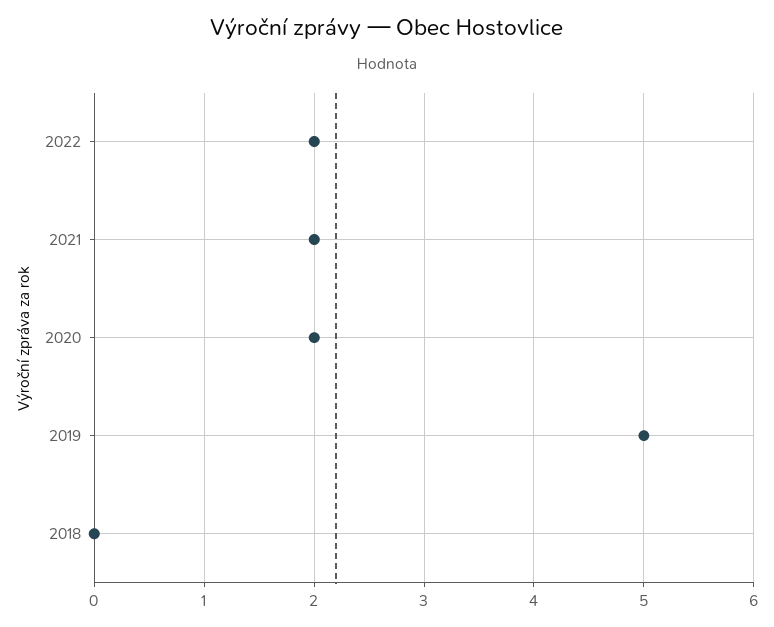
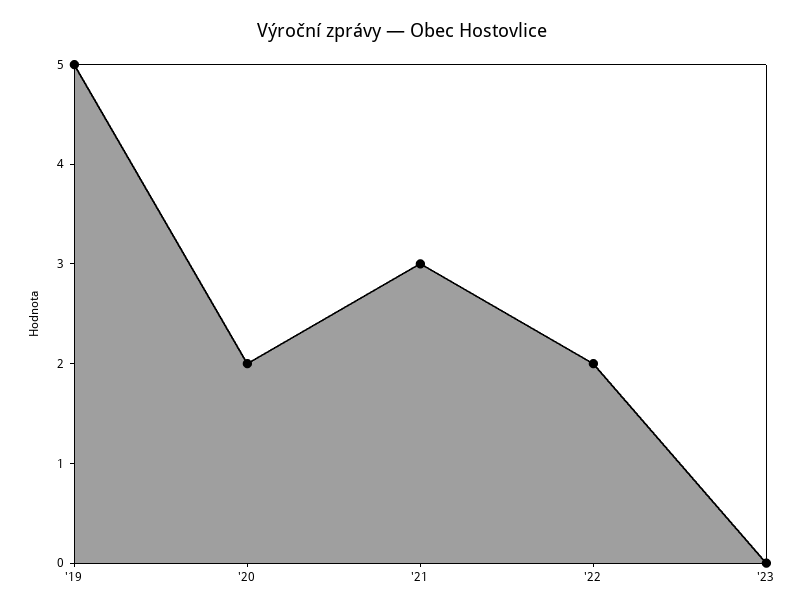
2021: 2 -> 3
2018: 0 -> none
'23: none -> 0

